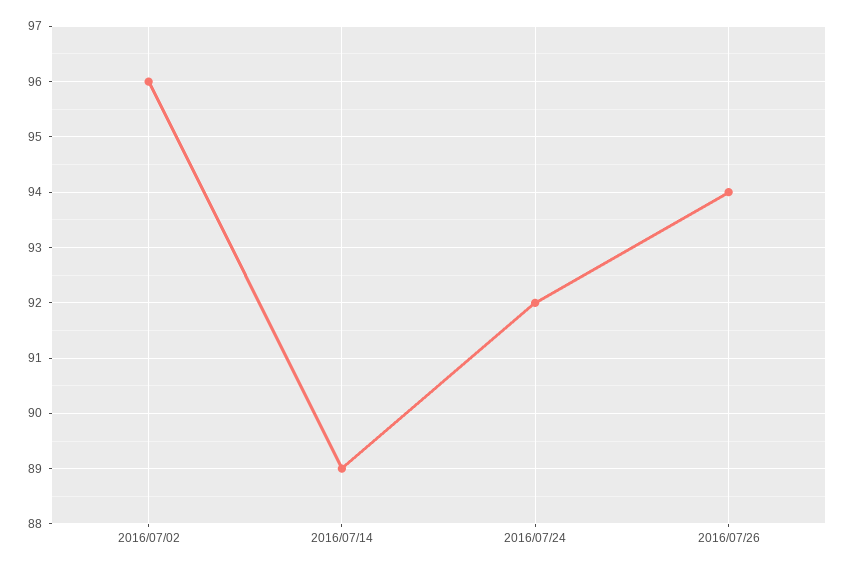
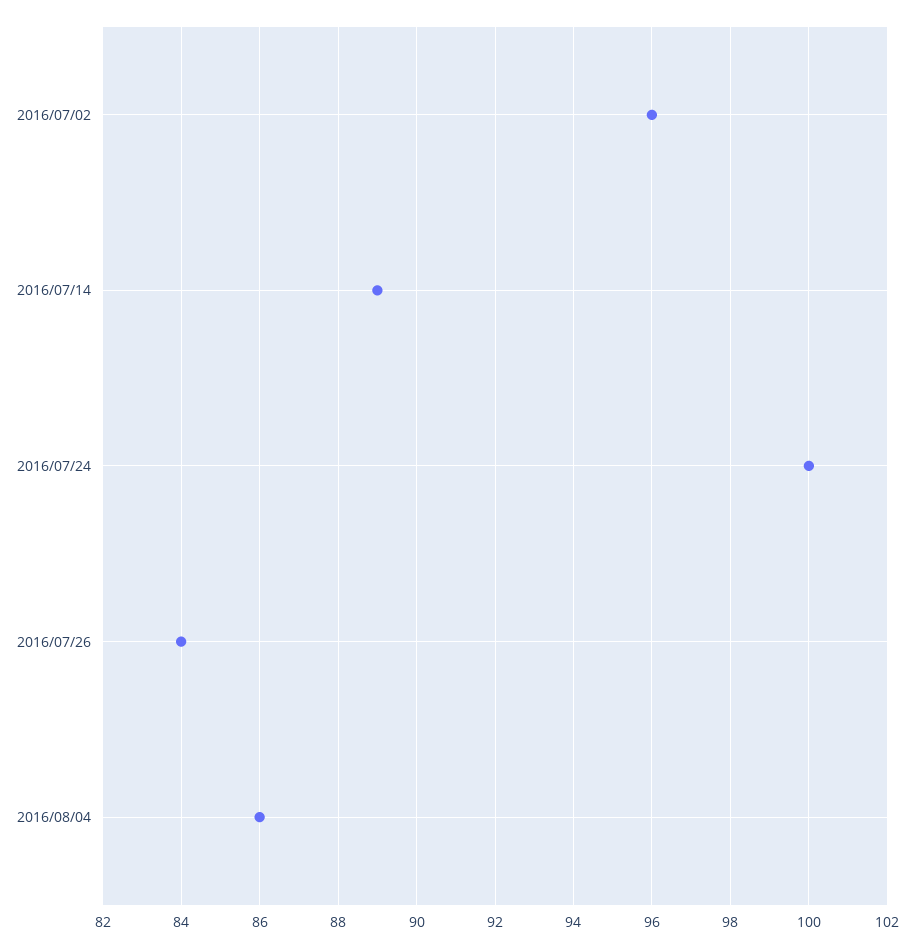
2016/07/24: 92 -> 100
2016/07/26: 94 -> 84
2016/08/04: none -> 86

